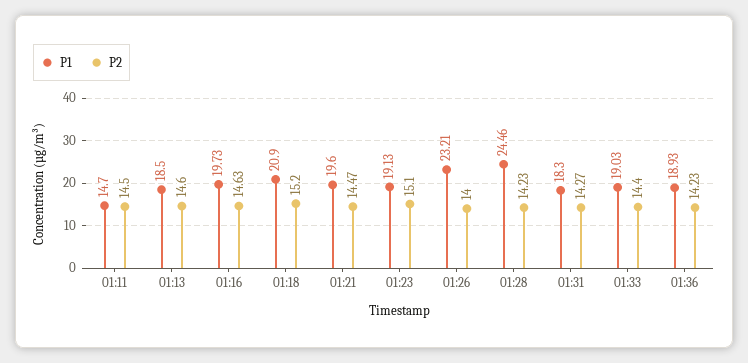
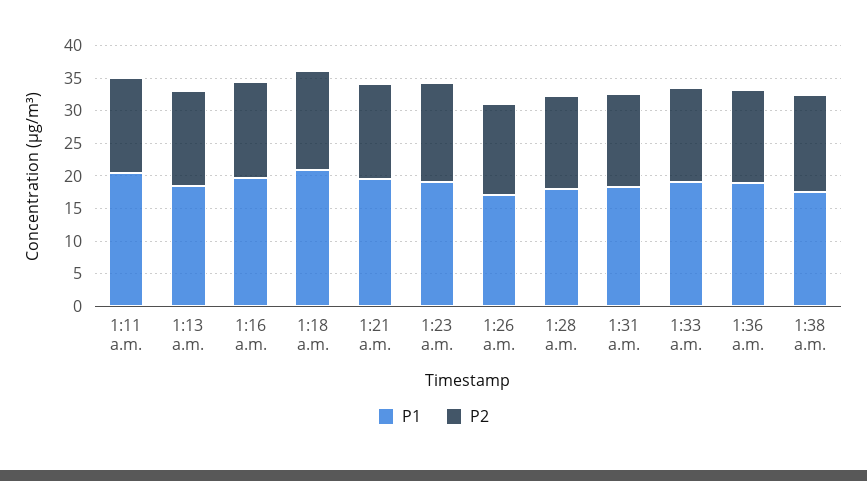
P1, 01:11: 14.7 -> 20
P1, 01:26: 23.21 -> 17.5
P1, 01:28: 24.46 -> 17.5
P1, 1:38 a.m.: none -> 17.5
P2, 1:38 a.m.: none -> 15

